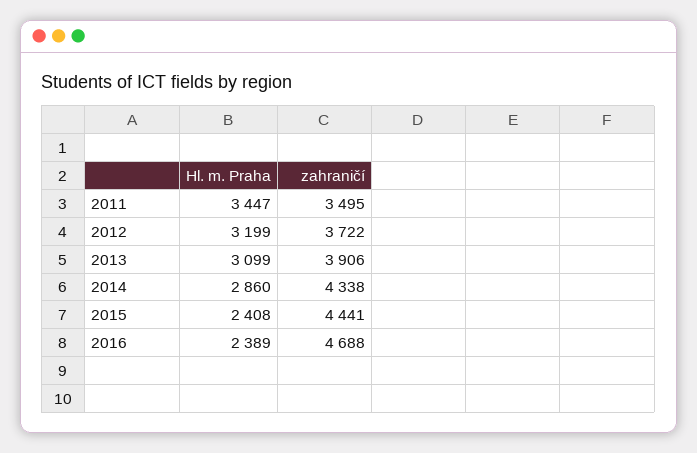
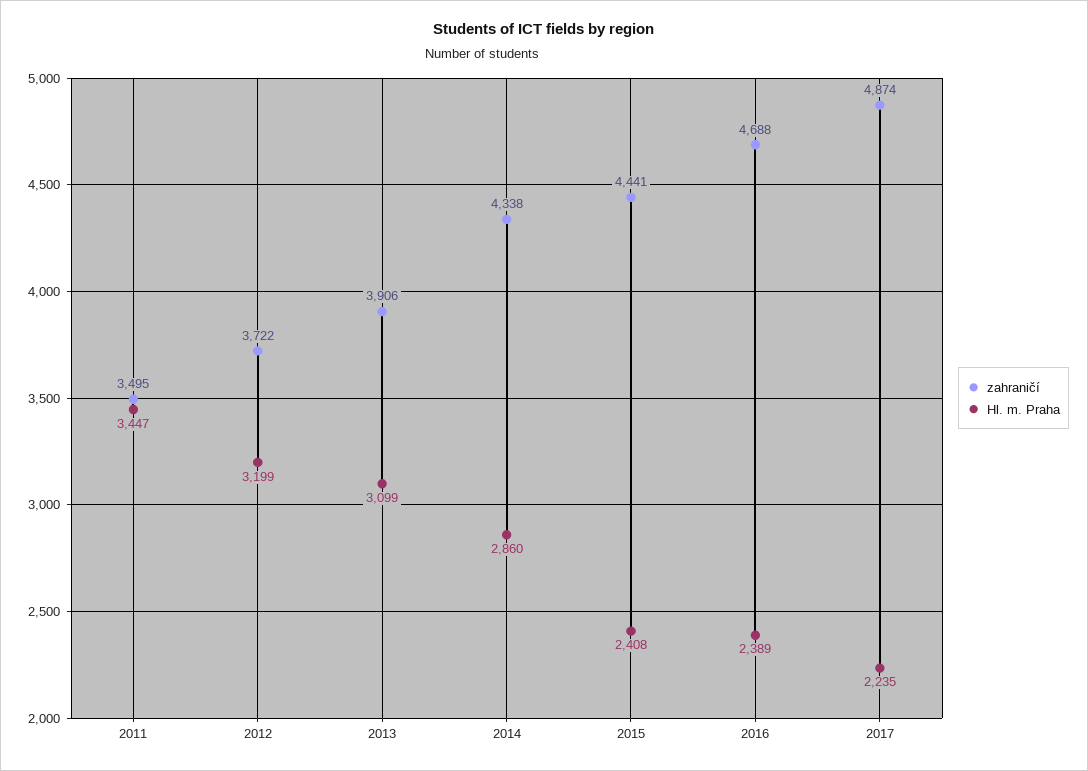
zahraničí, 2017: none -> 4874
Hl. m. Praha, 2017: none -> 2235

